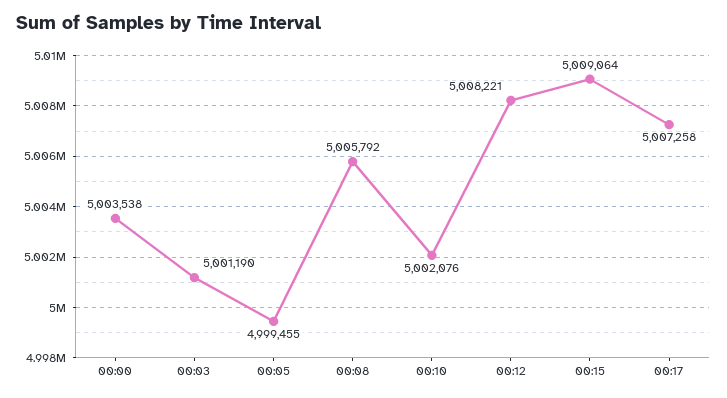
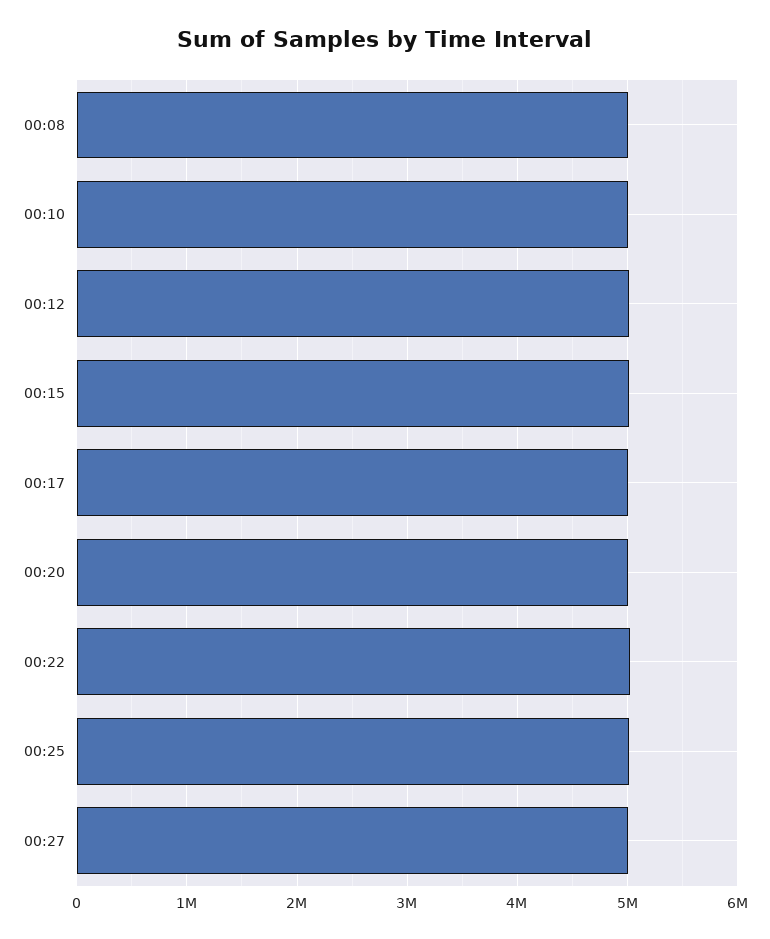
00:00: 5003538 -> none
00:03: 5001190 -> none
00:05: 4999455 -> none
00:20: none -> 5000000
00:22: none -> 5000000
00:25: none -> 5000000
00:27: none -> 5000000

